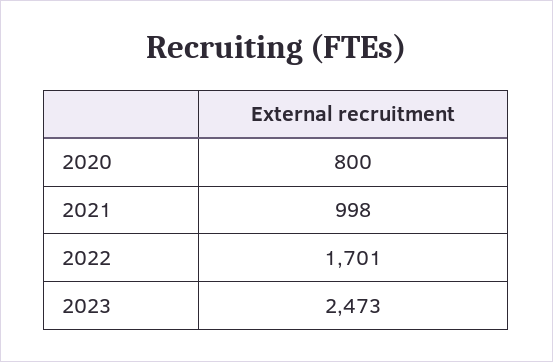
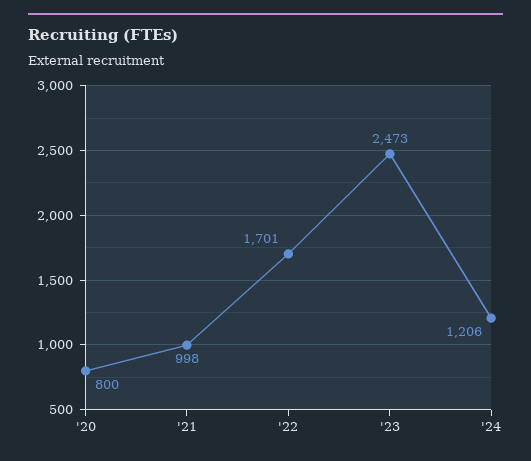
'24: none -> 1206

